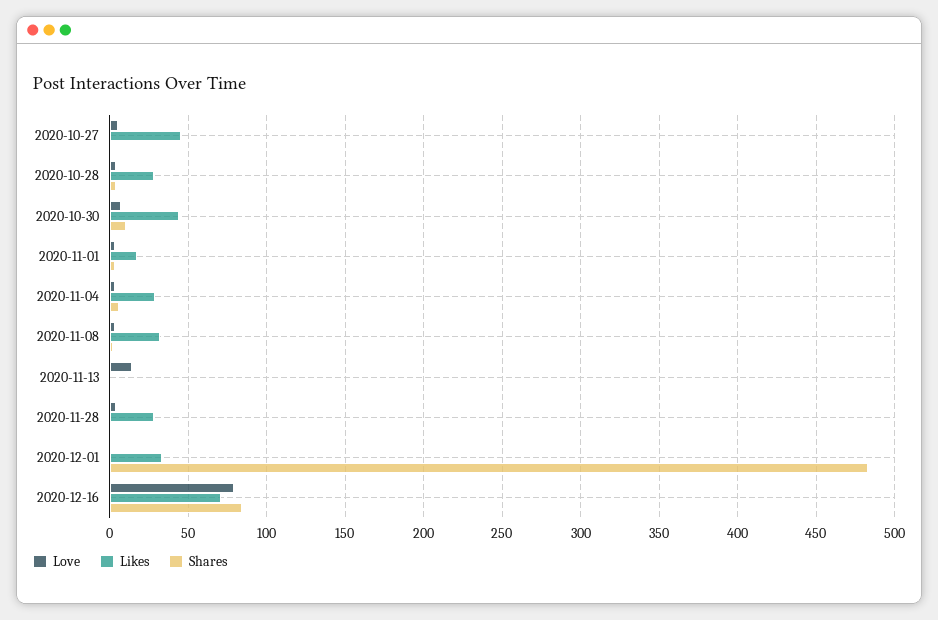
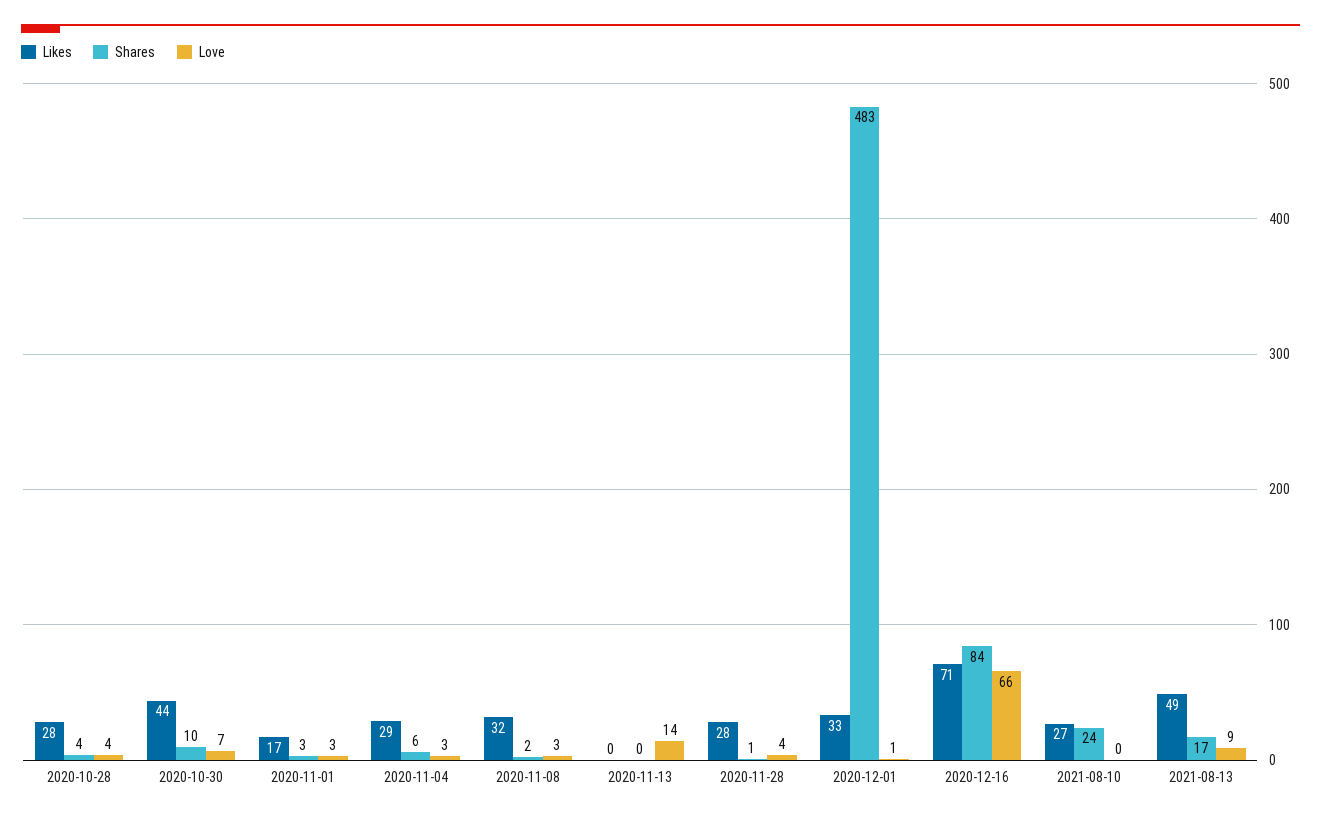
Love, 2020-10-27: 5 -> none
Likes, 2020-10-27: 45 -> none
Shares, 2020-10-27: 0 -> none
Love, 2020-12-16: 80 -> 66
Likes, 2021-08-10: none -> 27
Shares, 2021-08-10: none -> 24
Love, 2021-08-10: none -> 0
Likes, 2021-08-13: none -> 49
Shares, 2021-08-13: none -> 17
Love, 2021-08-13: none -> 9

